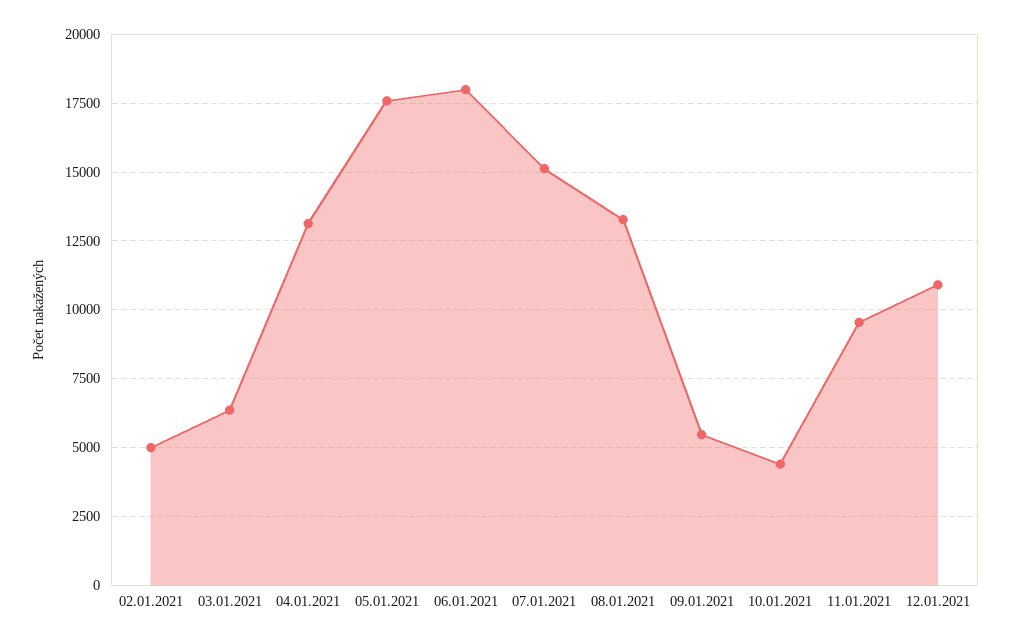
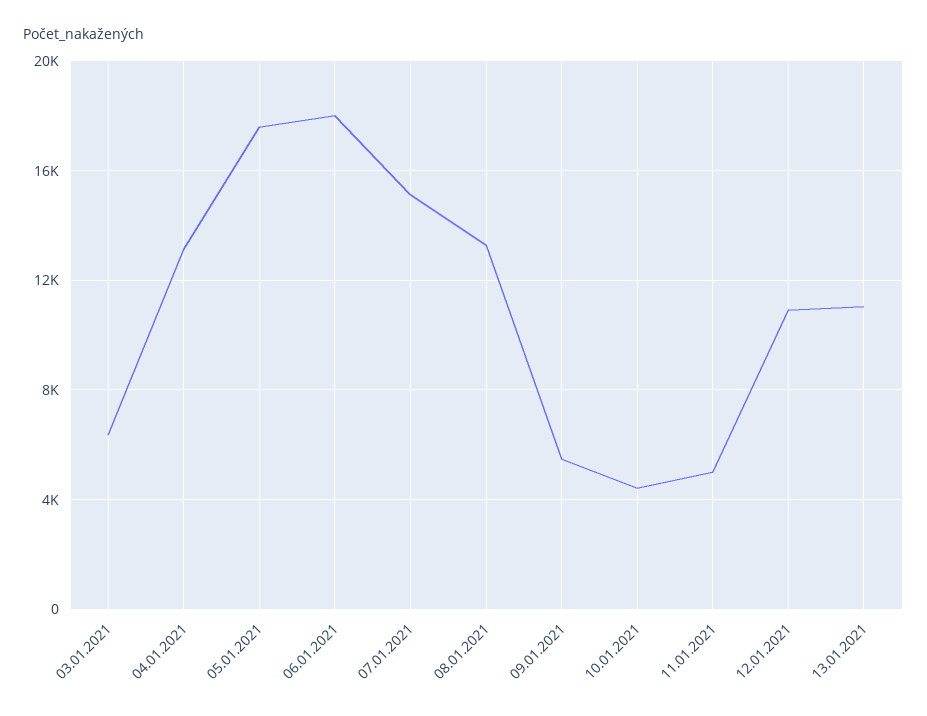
02.01.2021: 5000 -> none
11.01.2021: 9500 -> 5000
13.01.2021: none -> 11000

